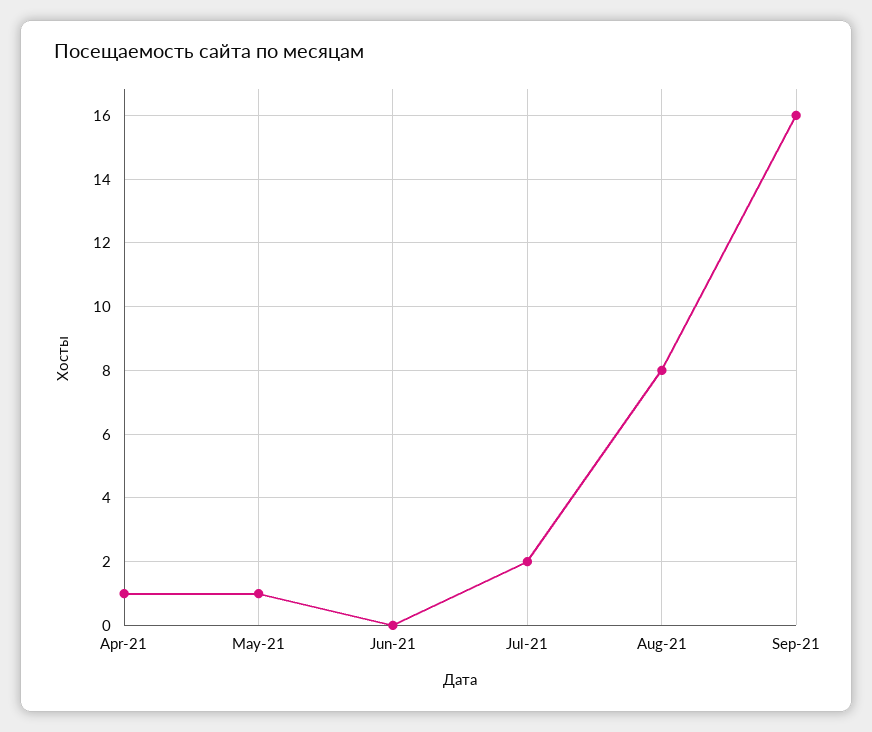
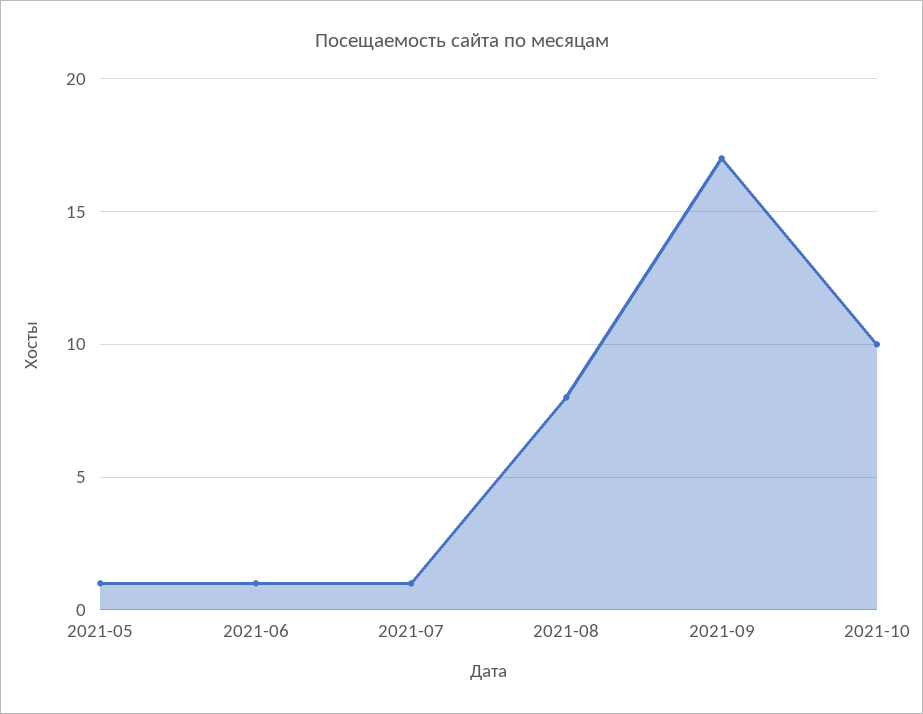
Apr-21: 1 -> none
Jun-21: 0 -> 1
Jul-21: 2 -> 1
Sep-21: 16 -> 17
2021-10: none -> 10

